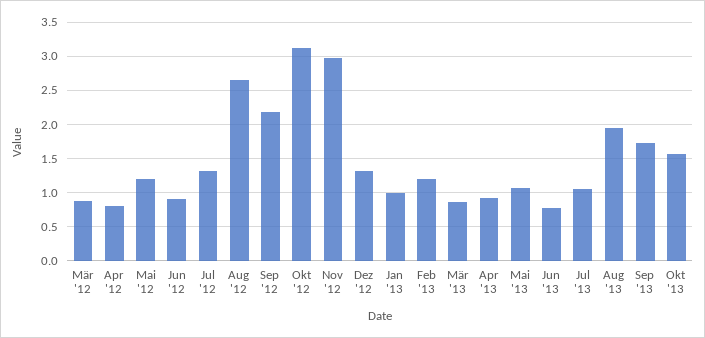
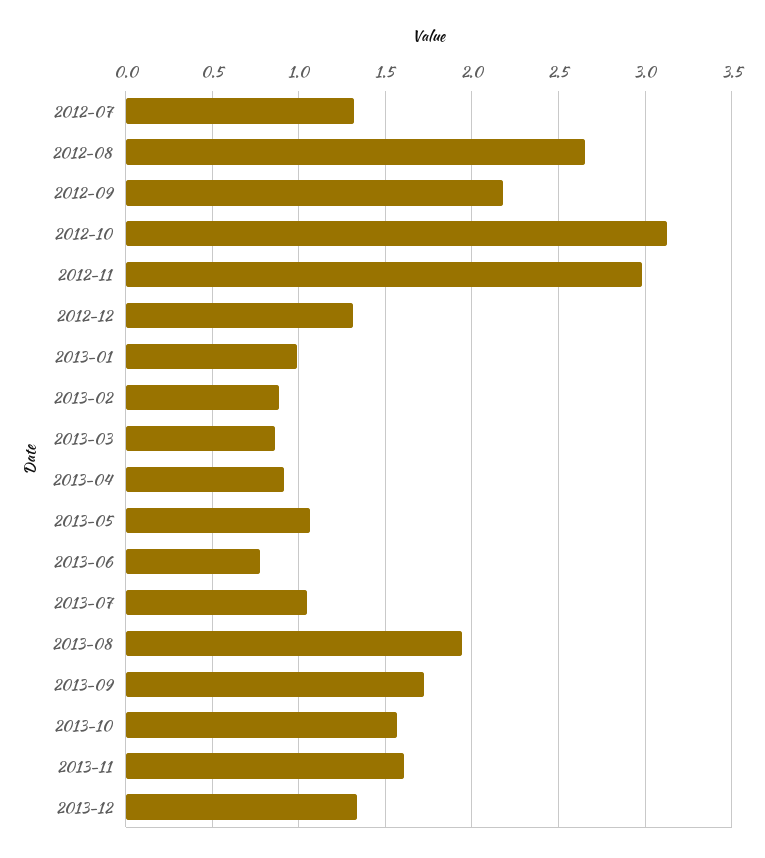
Mär '12: 0.9 -> none
Apr '12: 0.8 -> none
Mai '12: 1.2 -> none
Jun '12: 0.9 -> none
Feb '13: 1.2 -> 0.9
2013-11: none -> 1.6
2013-12: none -> 1.35

